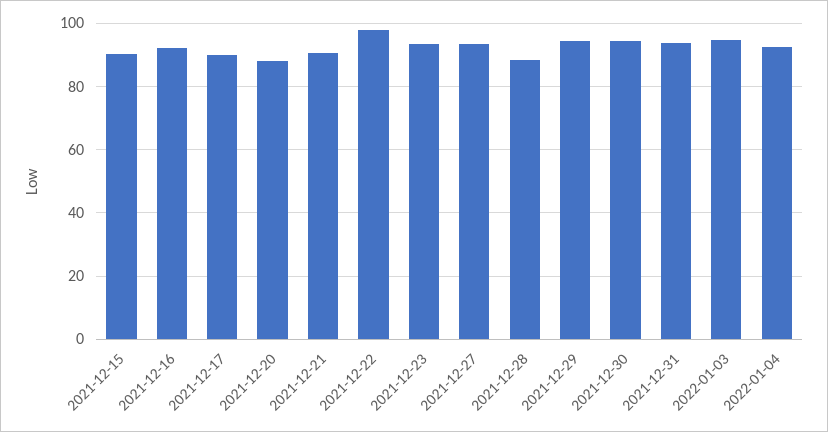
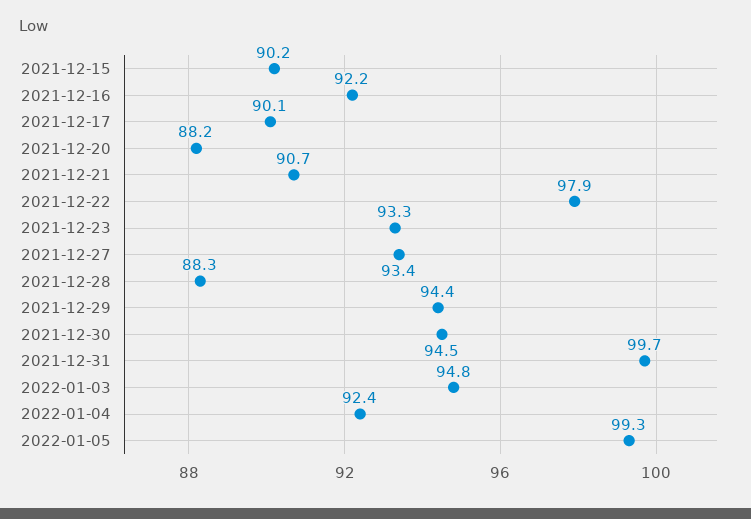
2021-12-31: 94 -> 99.7
2022-01-05: none -> 99.3

